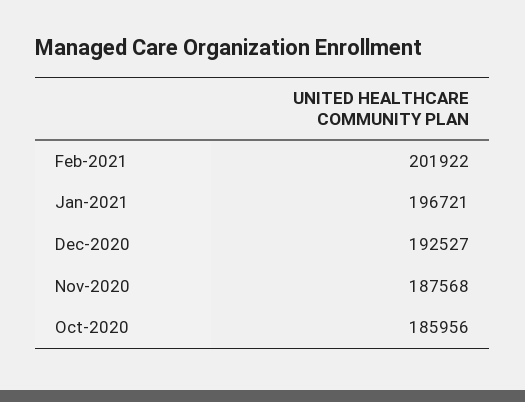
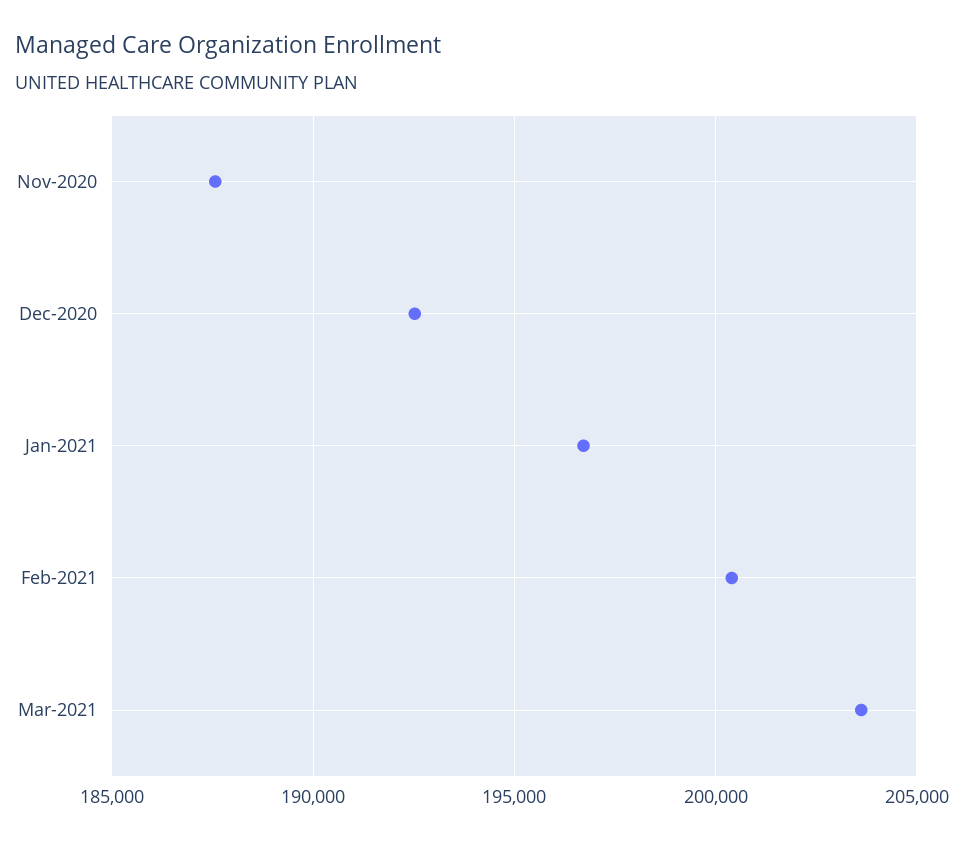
Feb-2021: 201922 -> 200500
Oct-2020: 185956 -> none
Mar-2021: none -> 203500

